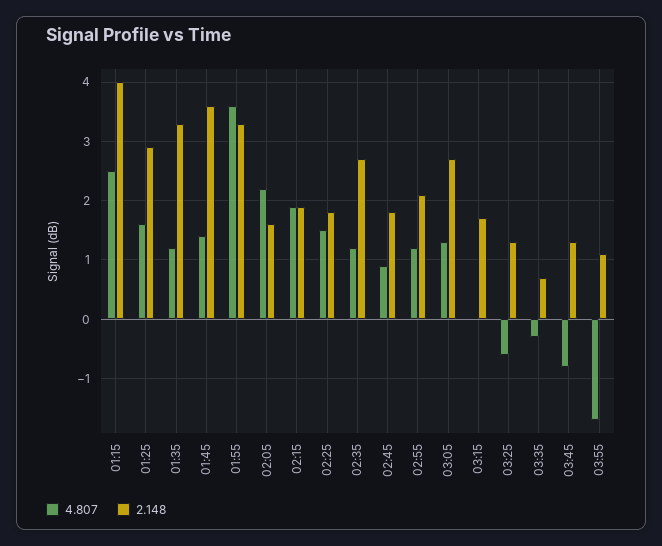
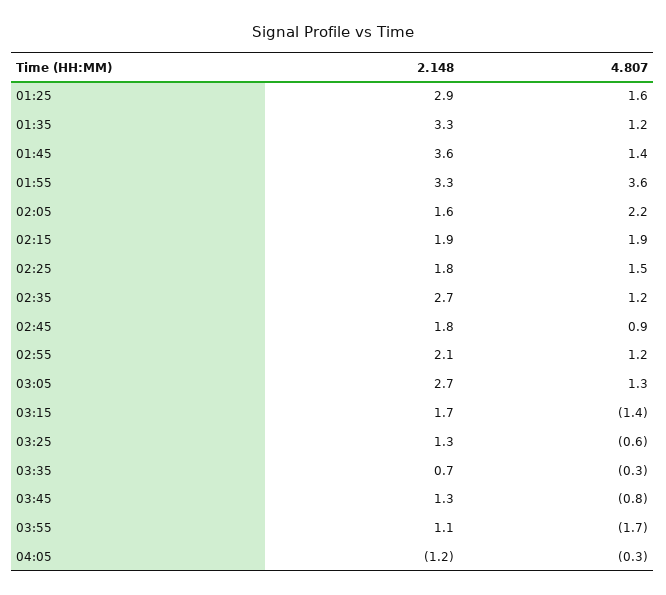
4.807, 01:15: 2.5 -> none
2.148, 01:15: 4 -> none
4.807, 03:15: 0 -> -1.4
2.148, 04:05: none -> -1.2
4.807, 04:05: none -> -0.3

